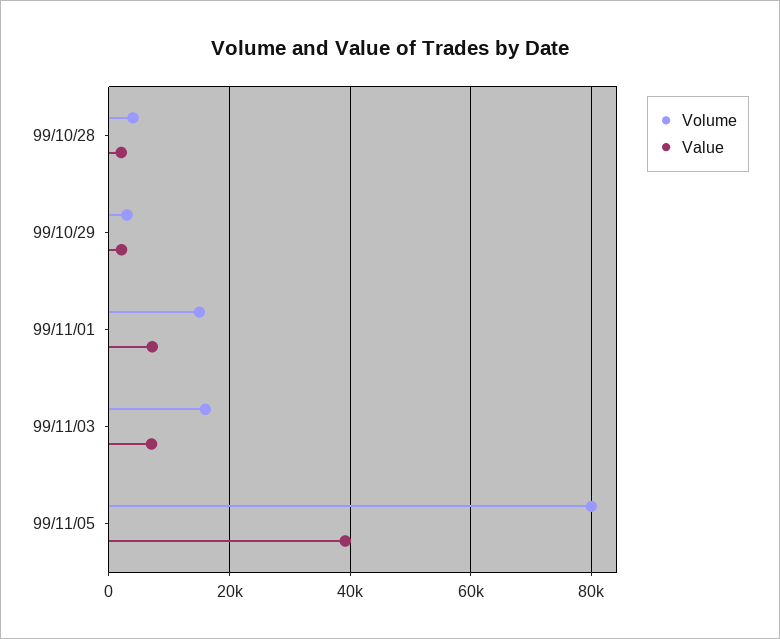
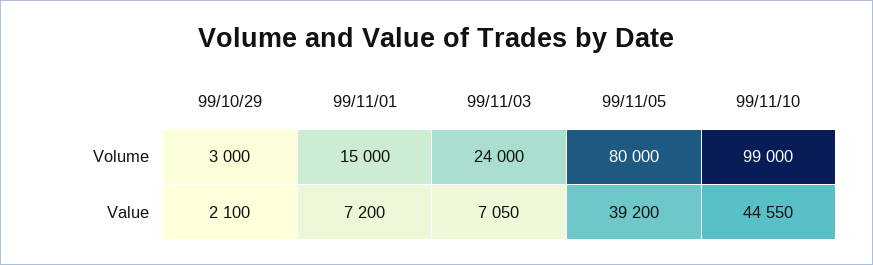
Volume, 99/10/28: 4000 -> none
Value, 99/10/28: 2000 -> none
Volume, 99/11/03: 16000 -> 24000
Volume, 99/11/10: none -> 99000
Value, 99/11/10: none -> 44550

